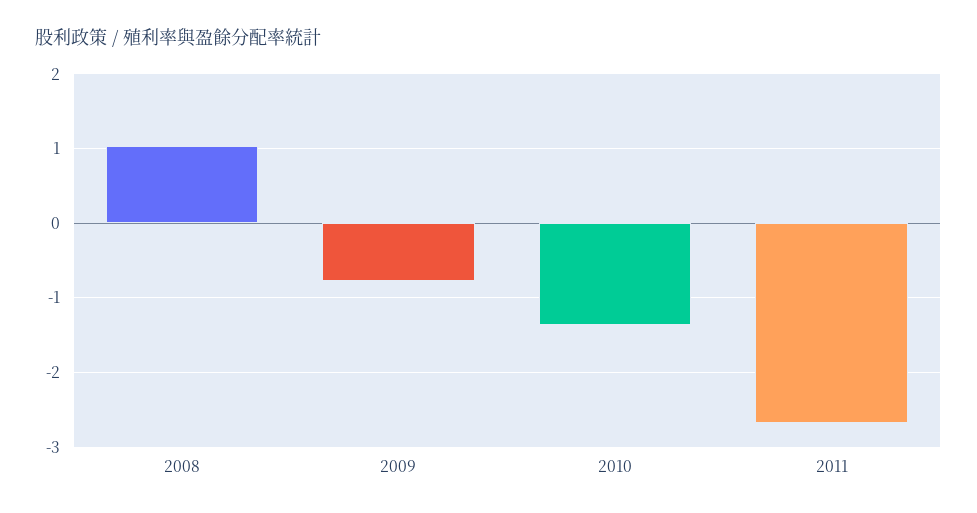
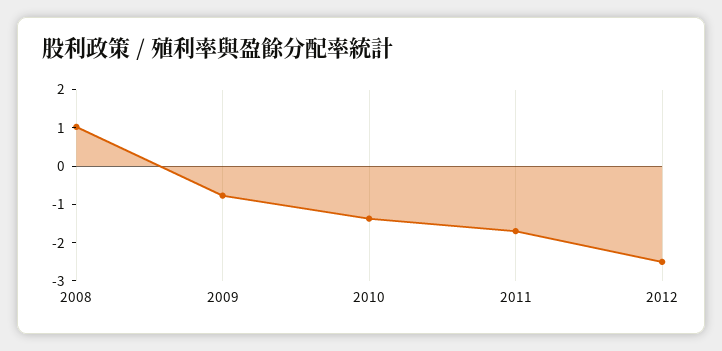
2011: -2.7 -> -1.75
2012: none -> -2.5

